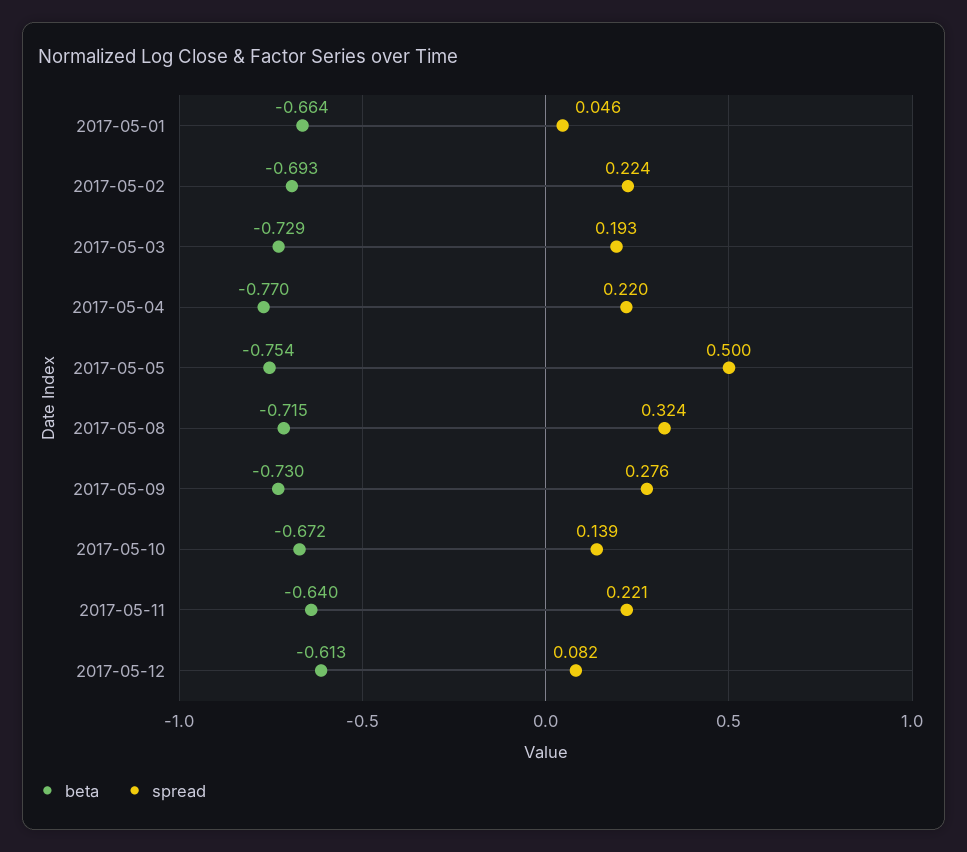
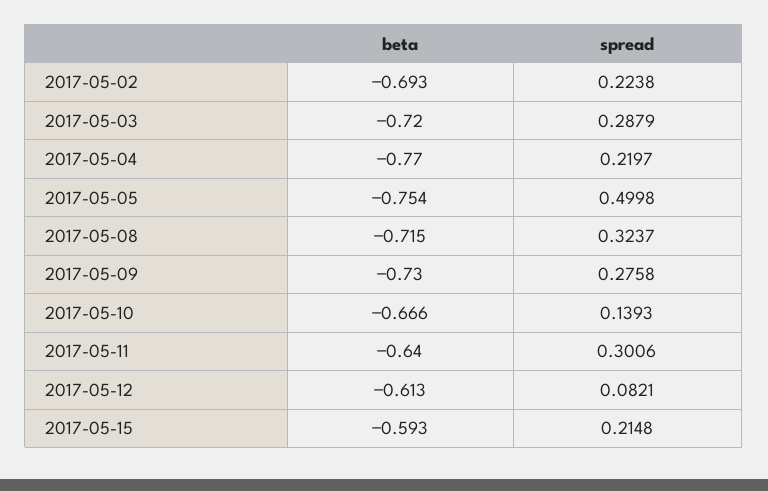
beta, 2017-05-01: -0.664 -> none
spread, 2017-05-01: 0.046 -> none
beta, 2017-05-03: -0.729 -> -0.72
spread, 2017-05-03: 0.193 -> 0.2879
beta, 2017-05-10: -0.672 -> -0.666
spread, 2017-05-11: 0.221 -> 0.3006
beta, 2017-05-15: none -> -0.593
spread, 2017-05-15: none -> 0.2148

